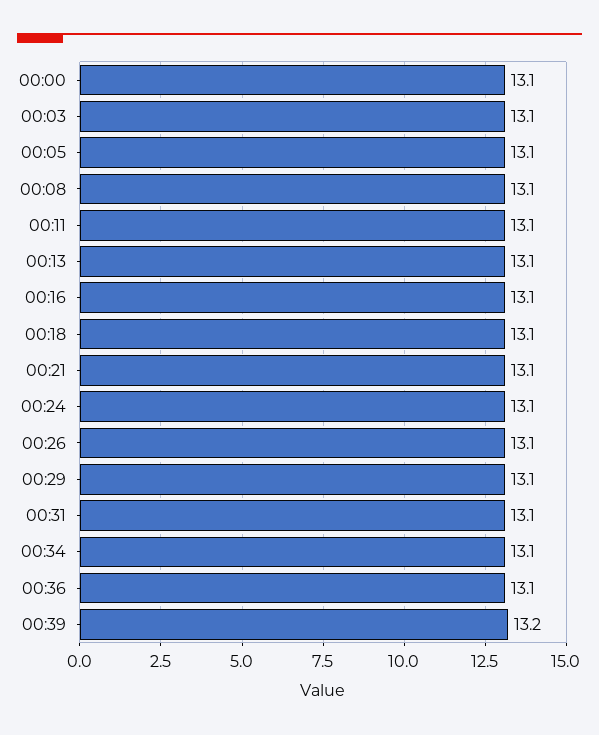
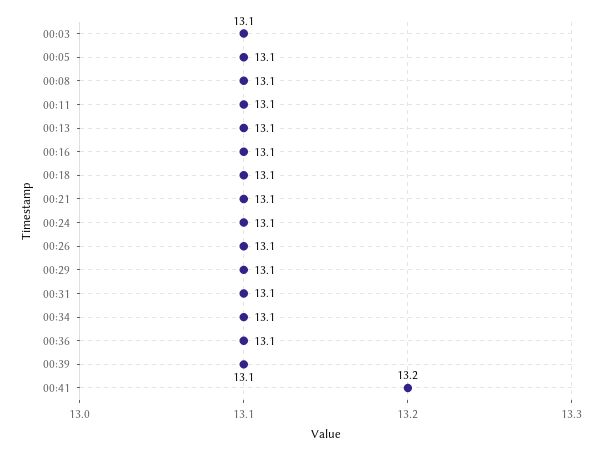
00:00: 13.1 -> none
00:39: 13.2 -> 13.1
00:41: none -> 13.2

